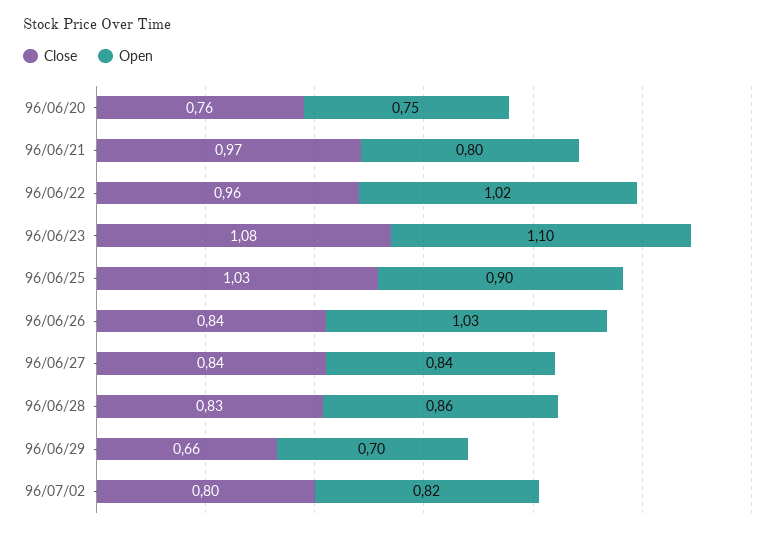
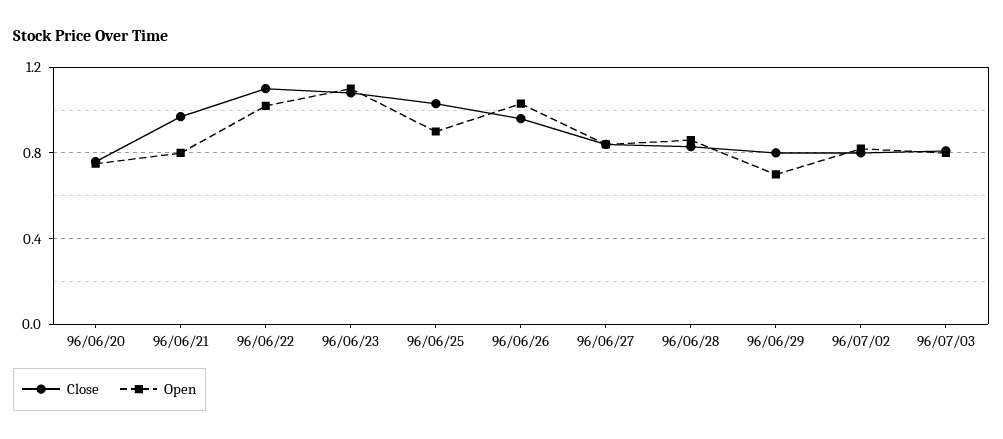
Close, 96/06/22: 0.96 -> 1.1
Close, 96/06/26: 0.84 -> 0.95
Close, 96/06/29: 0.66 -> 0.8
Close, 96/07/03: none -> 0.8
Open, 96/07/03: none -> 0.8

